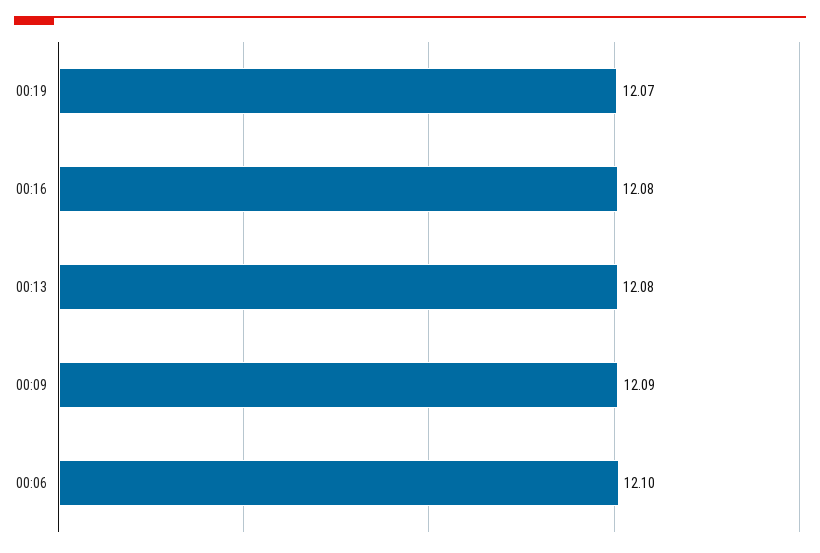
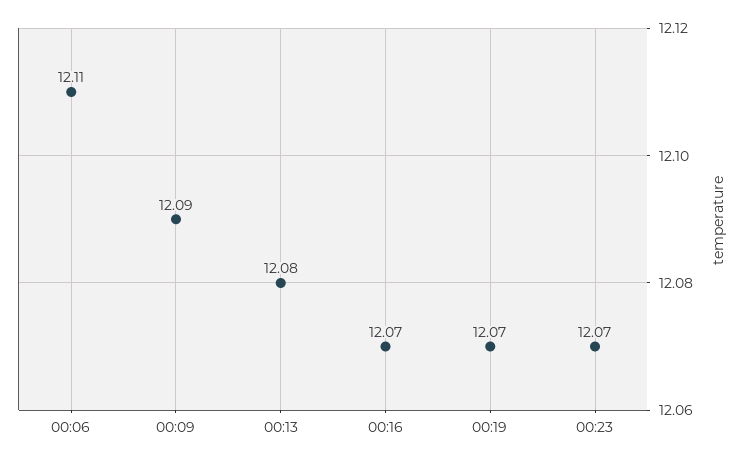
00:16: 12.08 -> 12.07
00:06: 12.1 -> 12.11
00:23: none -> 12.07

